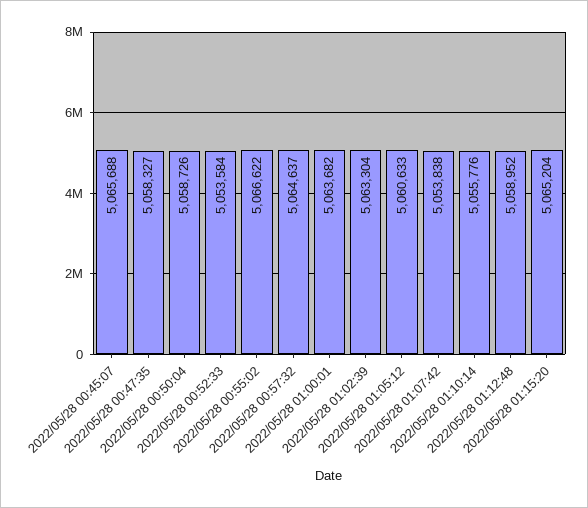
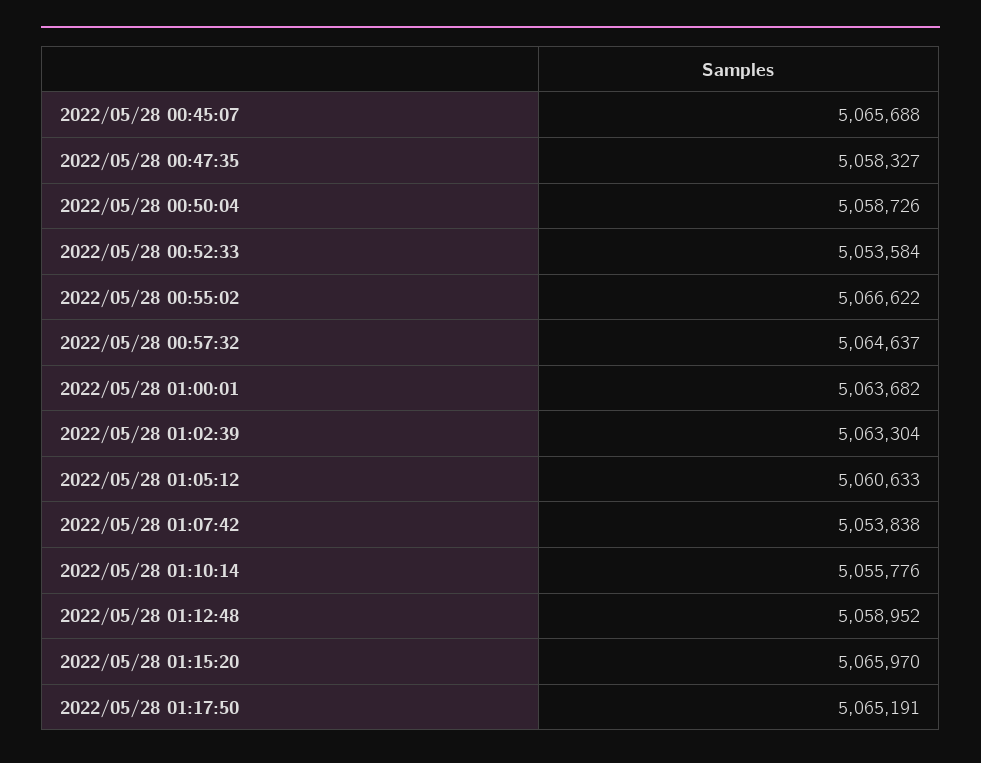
2022/05/28 01:15:20: 5065204 -> 5065970
2022/05/28 01:17:50: none -> 5065191

